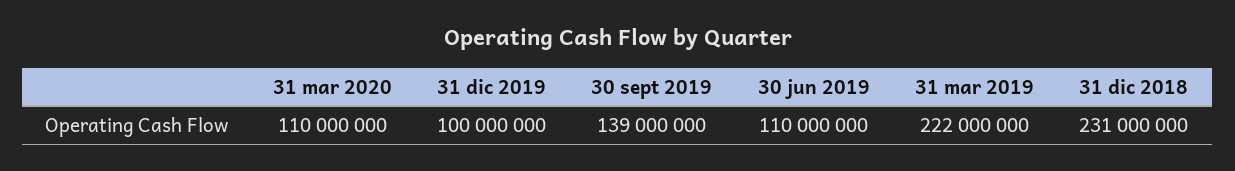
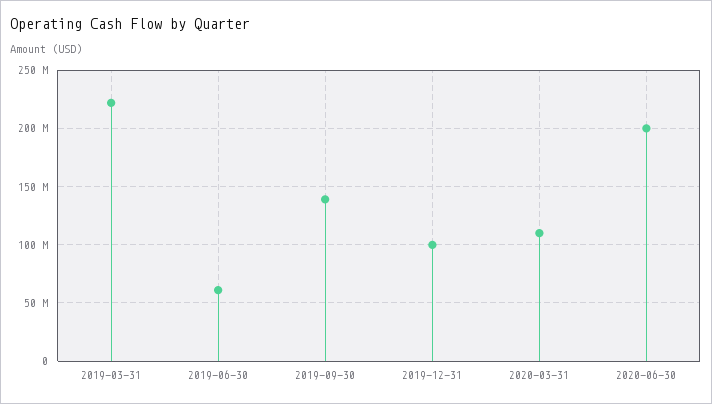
30 jun 2019: 110000000 -> 60000000
31 dic 2018: 231000000 -> none
2020-06-30: none -> 200000000

